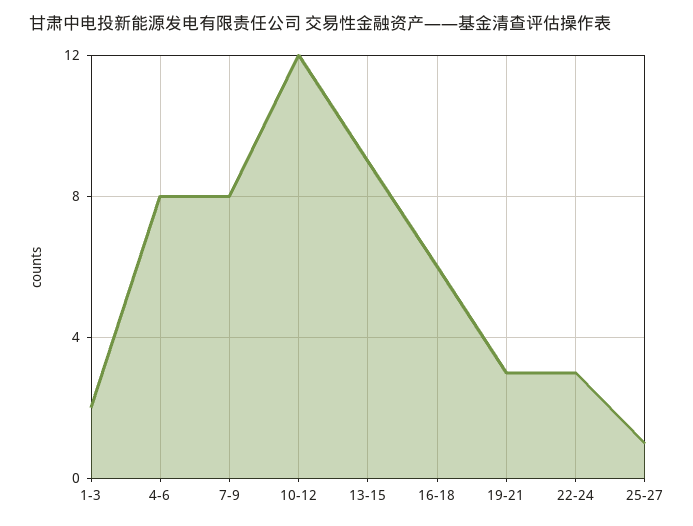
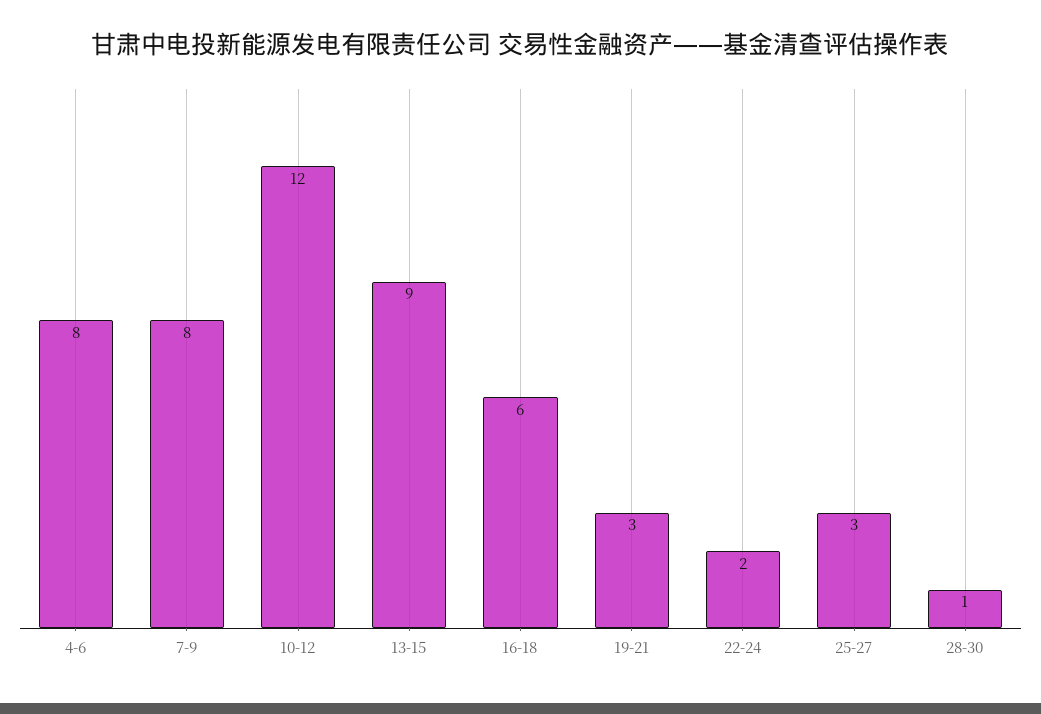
1-3: 2 -> none
22-24: 3 -> 2
25-27: 1 -> 3
28-30: none -> 1

